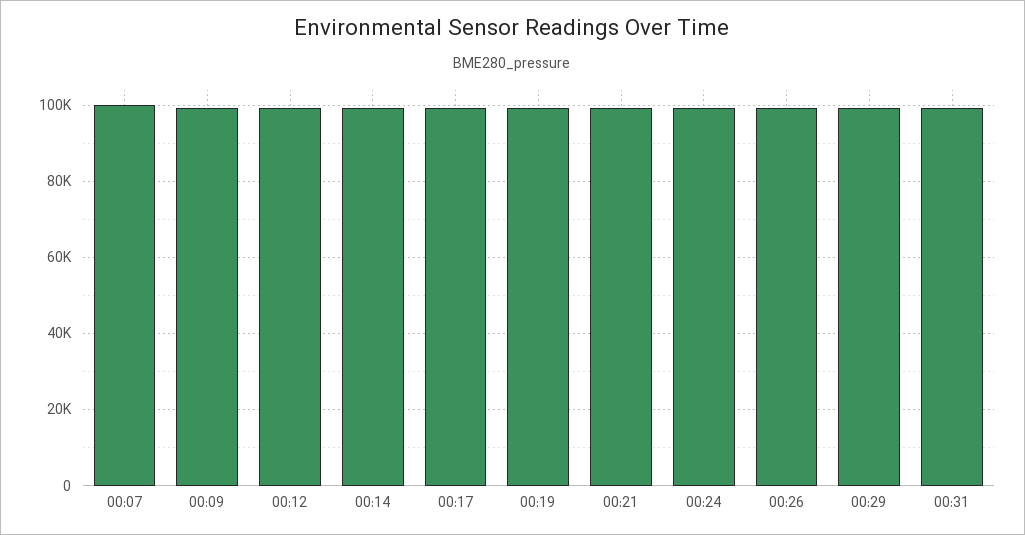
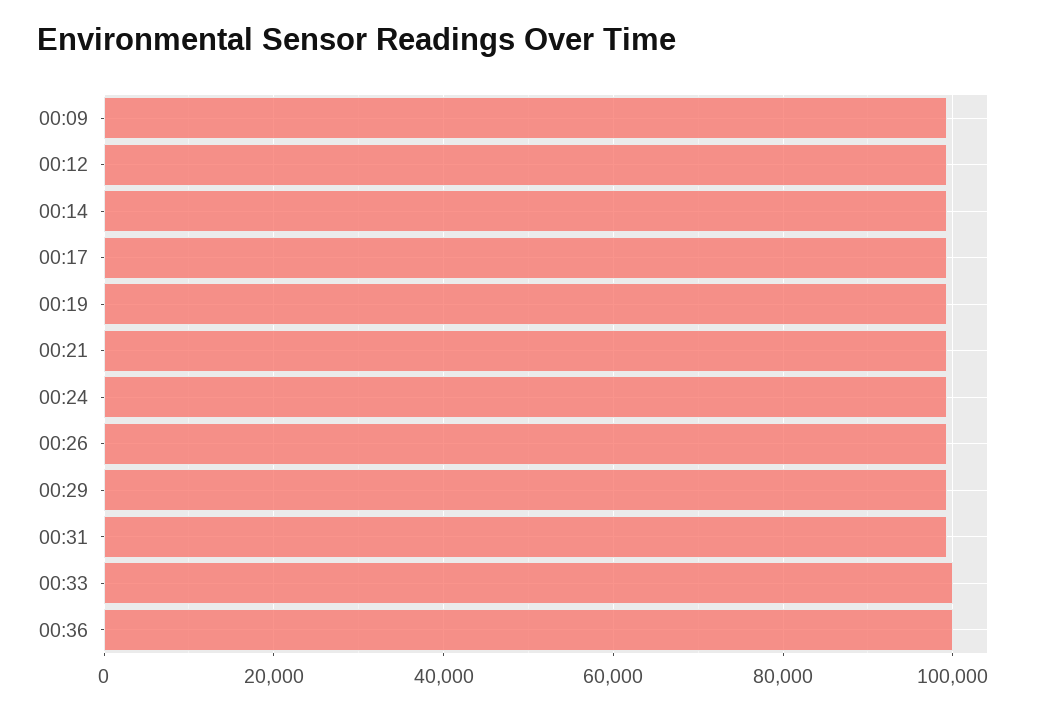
00:07: 100000 -> none
00:33: none -> 100000
00:36: none -> 100000

